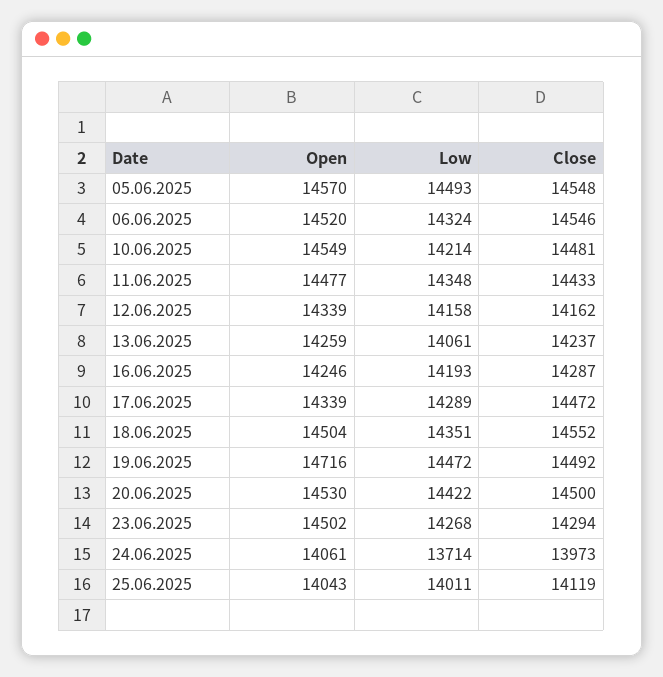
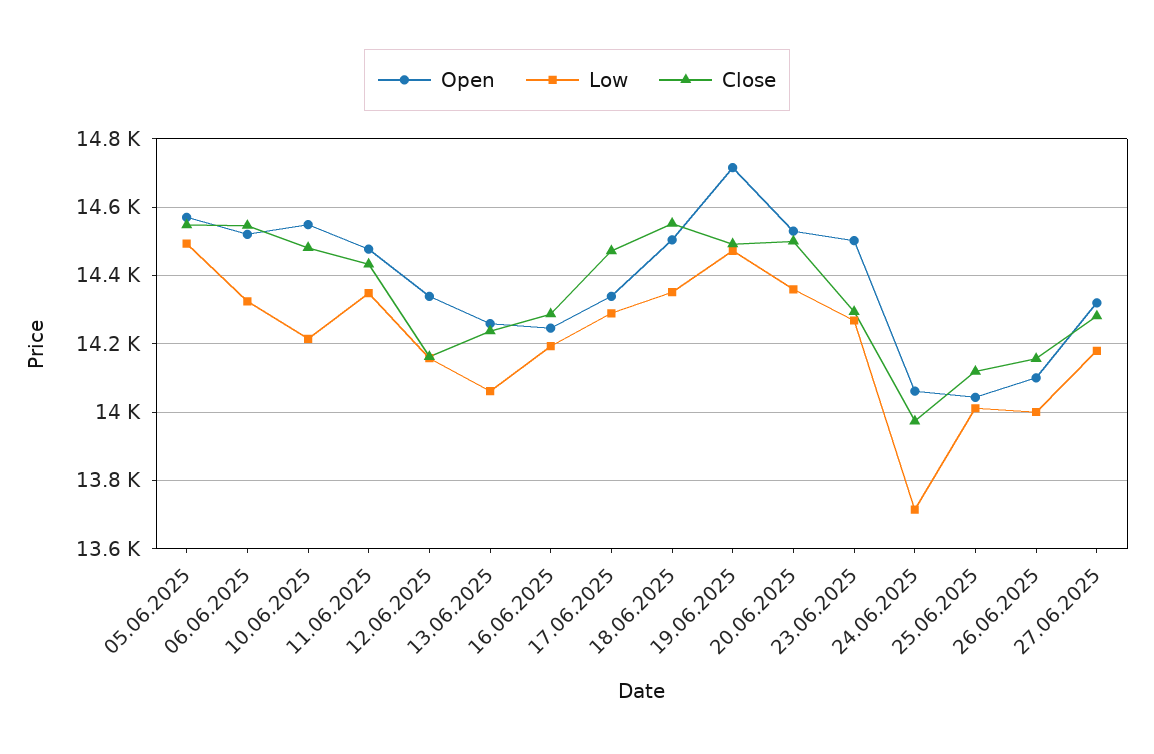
Low, 20.06.2025: 14422 -> 14360
Open, 26.06.2025: none -> 14100
Low, 26.06.2025: none -> 14000
Close, 26.06.2025: none -> 14160
Open, 27.06.2025: none -> 14320
Low, 27.06.2025: none -> 14180
Close, 27.06.2025: none -> 14280

